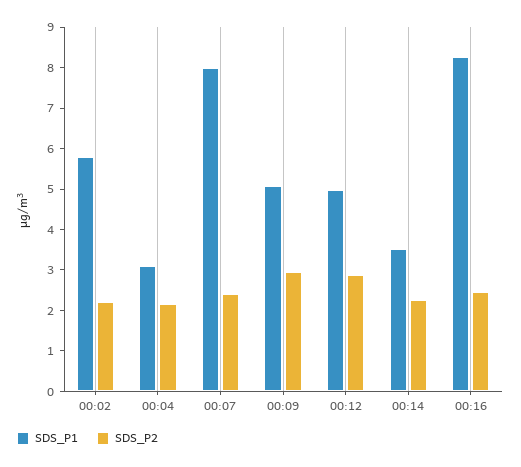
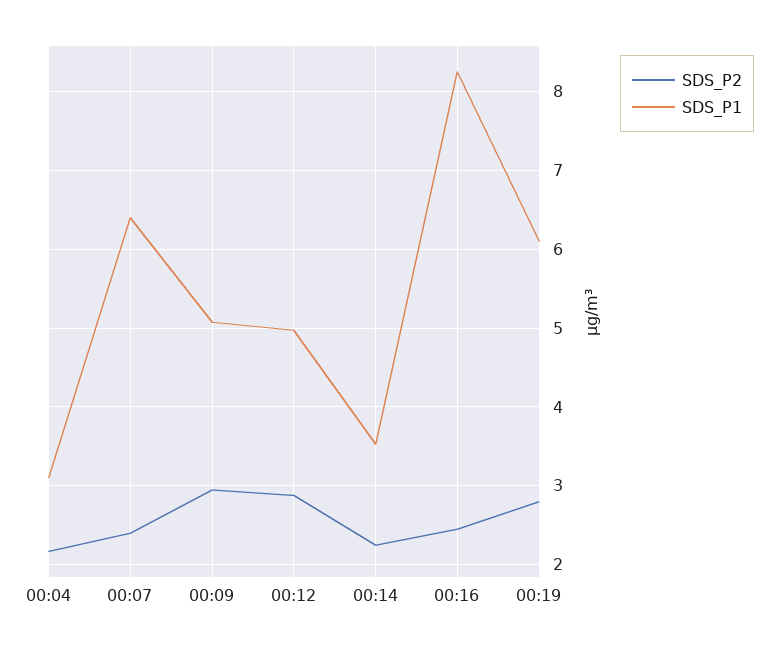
SDS_P1, 00:02: 5.8 -> none
SDS_P2, 00:02: 2.2 -> none
SDS_P1, 00:07: 8 -> 6.4
SDS_P2, 00:19: none -> 2.8
SDS_P1, 00:19: none -> 6.1

